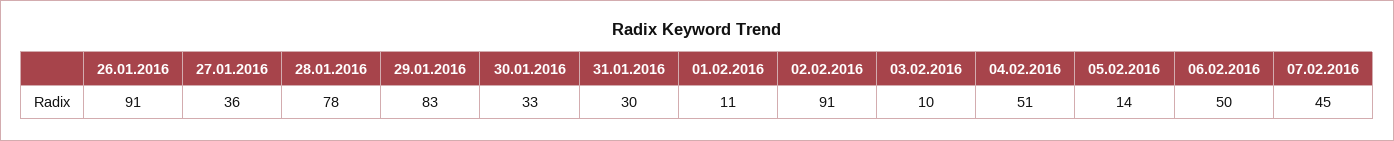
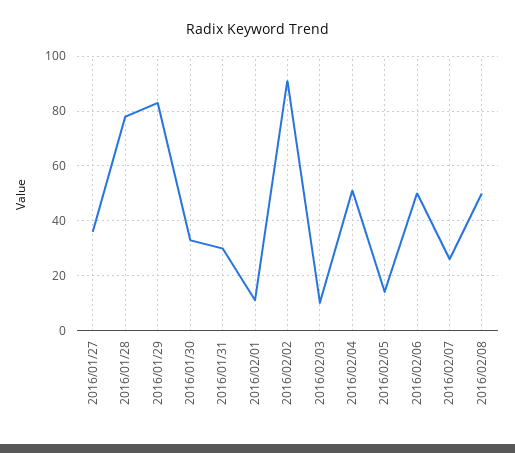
26.01.2016: 91 -> none
07.02.2016: 45 -> 25
2016/02/08: none -> 50

